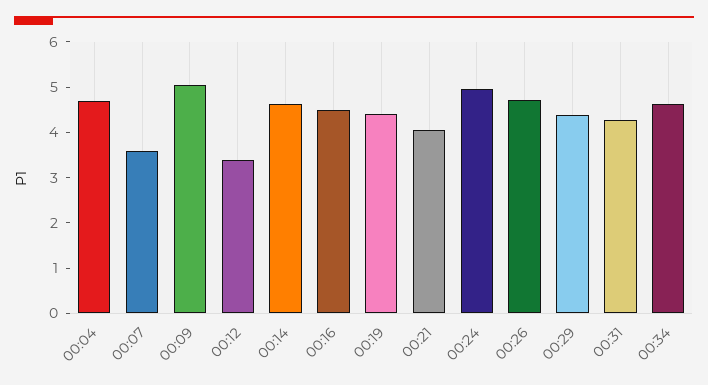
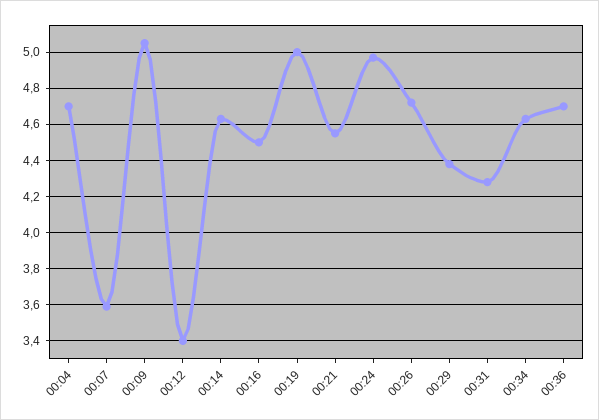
00:19: 4.4 -> 5
00:21: 4 -> 4.55
00:36: none -> 4.7

